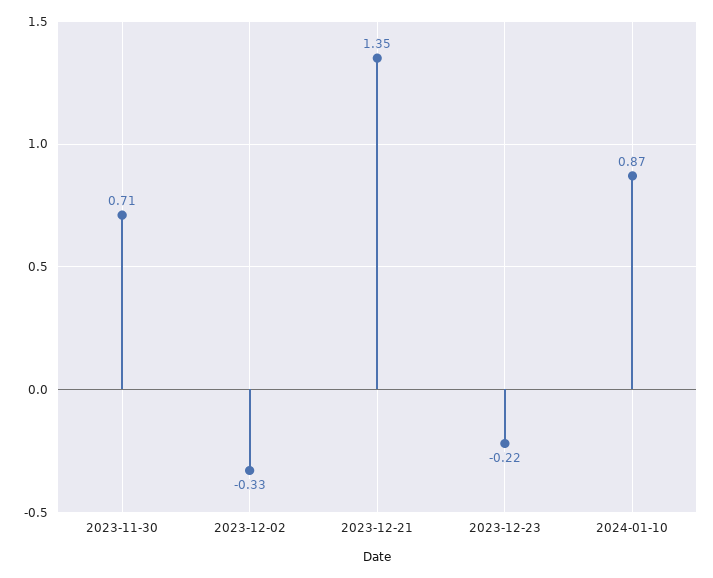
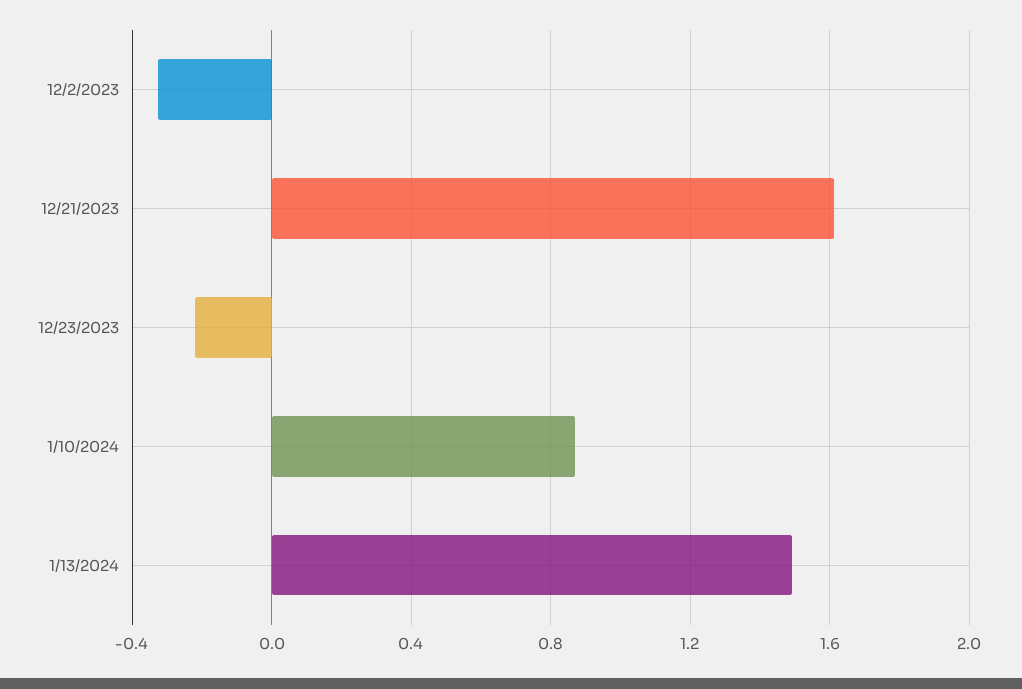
2023-11-30: 0.71 -> none
2023-12-21: 1.35 -> 1.6
1/13/2024: none -> 1.5

